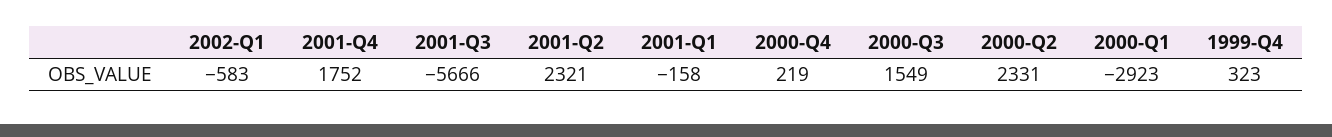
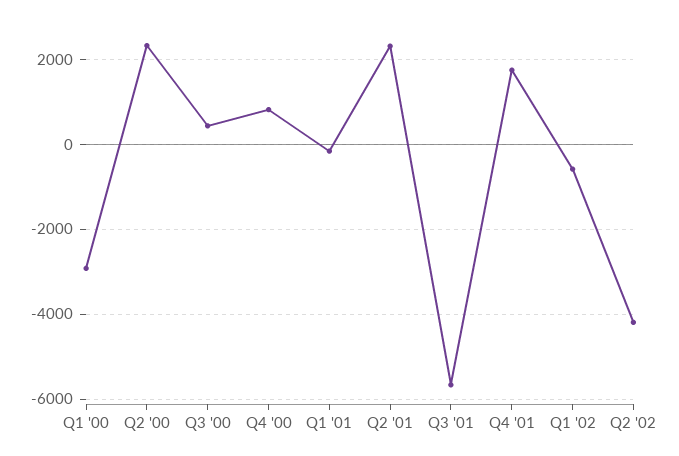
2000-Q4: 219 -> 800
2000-Q3: 1549 -> 400
1999-Q4: 323 -> none
Q2 '02: none -> -4200

